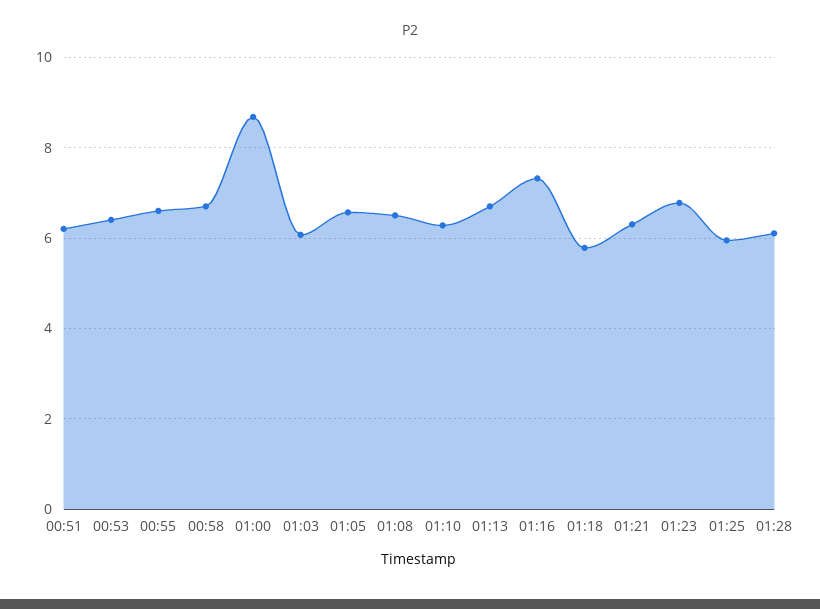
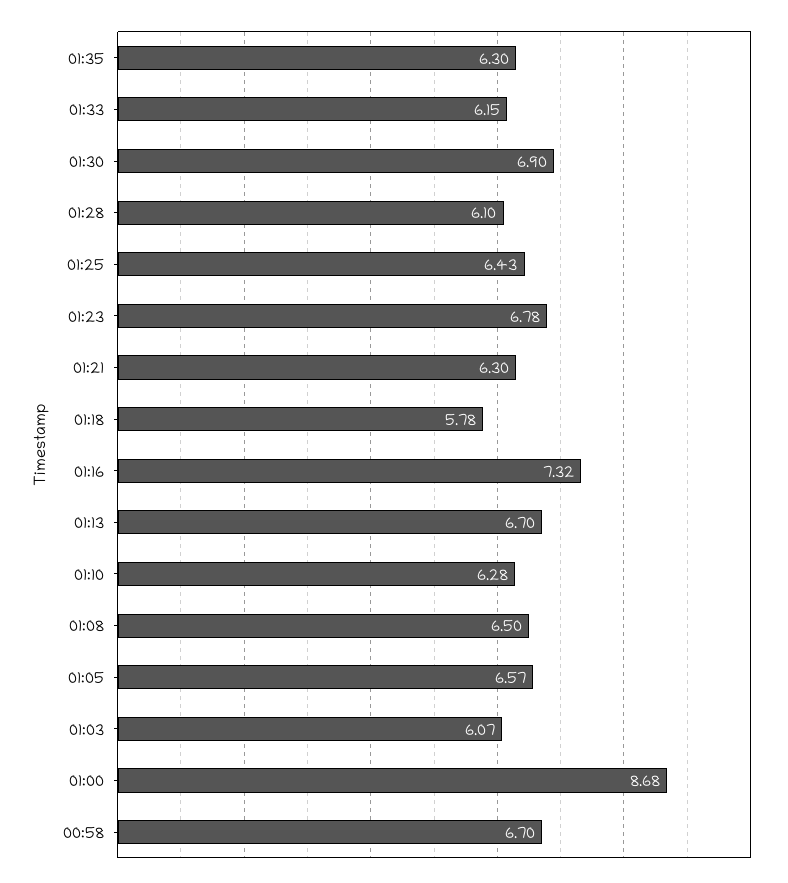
00:51: 6.2 -> none
00:53: 6.4 -> none
00:55: 6.6 -> none
01:25: 6 -> 6.43
01:35: none -> 6.3
01:33: none -> 6.15
01:30: none -> 6.9

